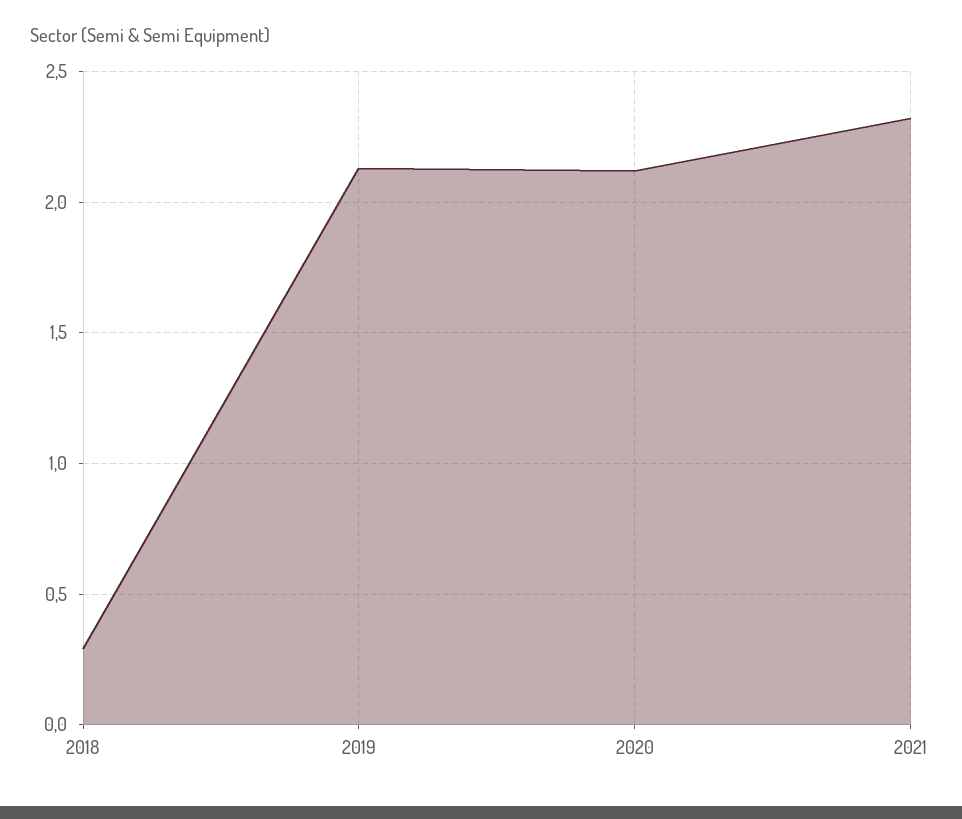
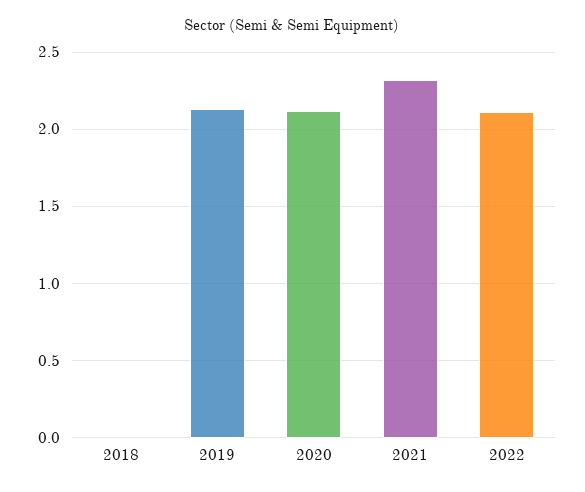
2018: 0.3 -> 0
2022: none -> 2.1

